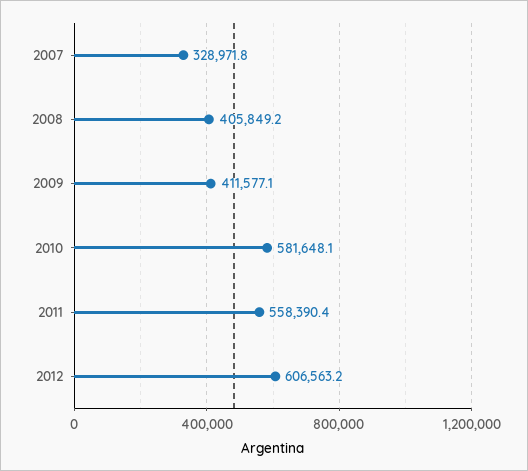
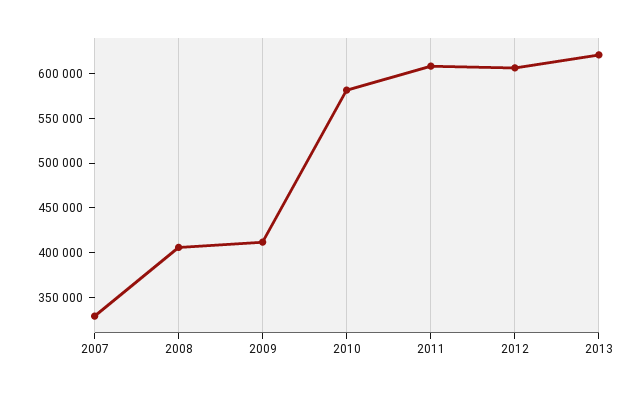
2011: 558390.4 -> 610000
2013: none -> 620000

